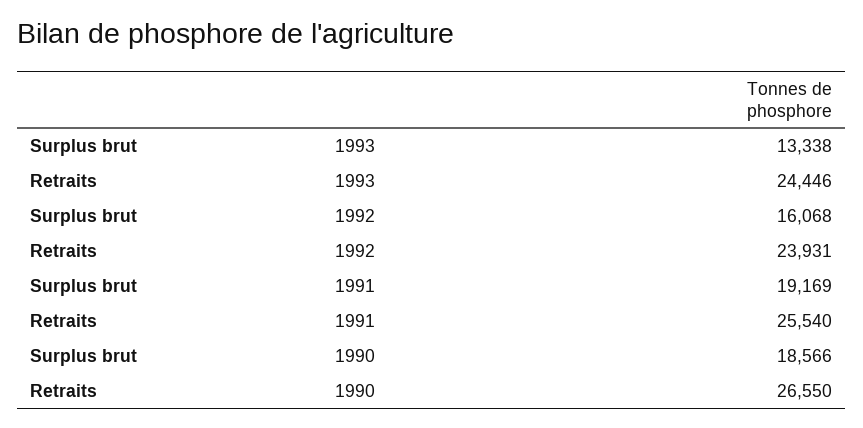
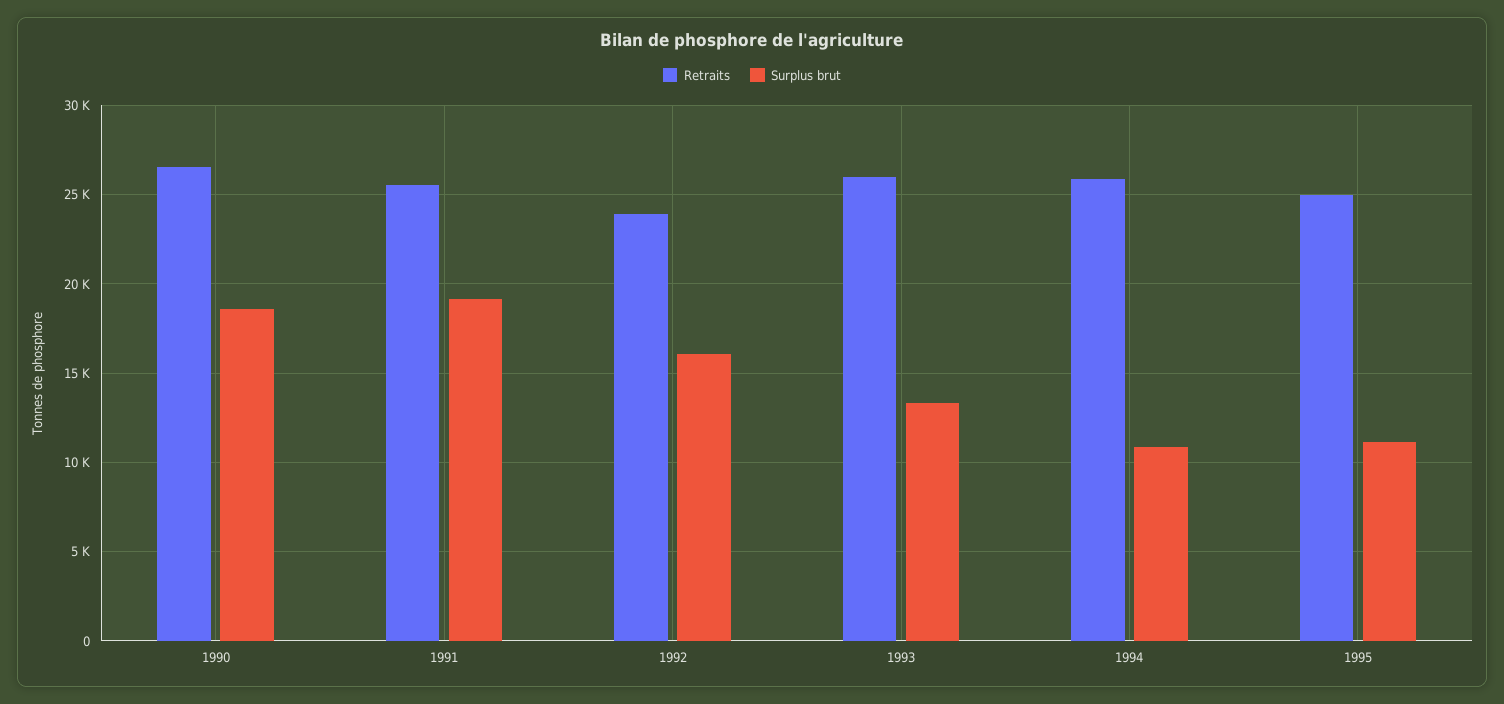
Retraits, 1993: 24446 -> 26000
Retraits, 1994: none -> 26000
Surplus brut, 1994: none -> 11000
Retraits, 1995: none -> 25000
Surplus brut, 1995: none -> 11000

